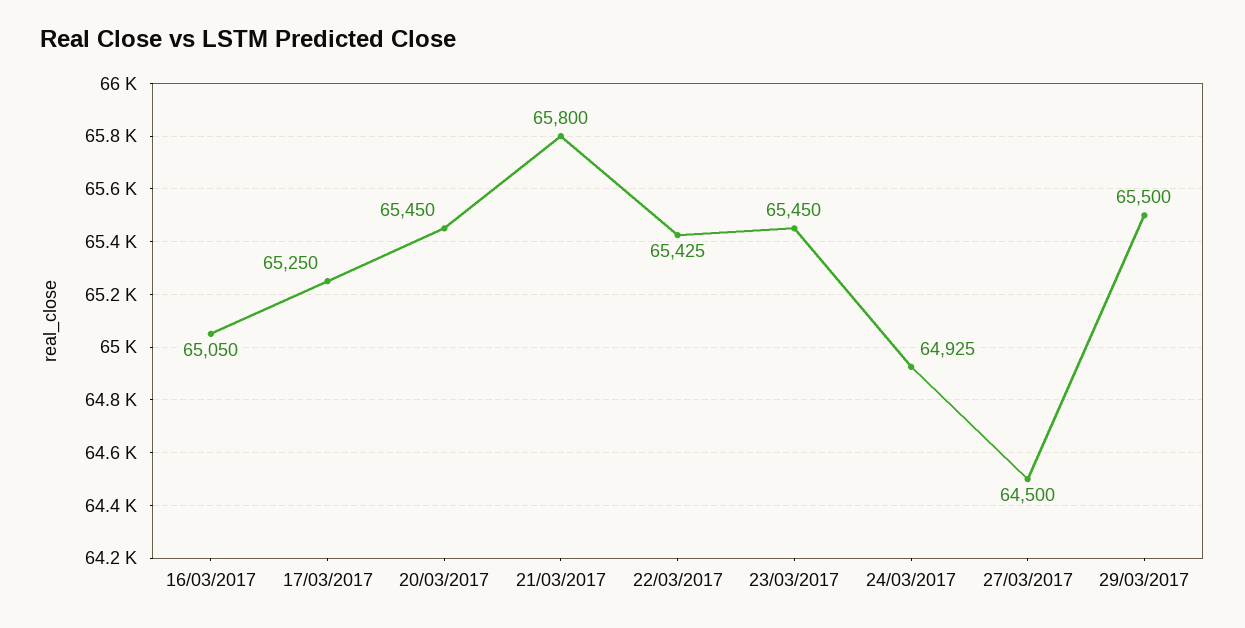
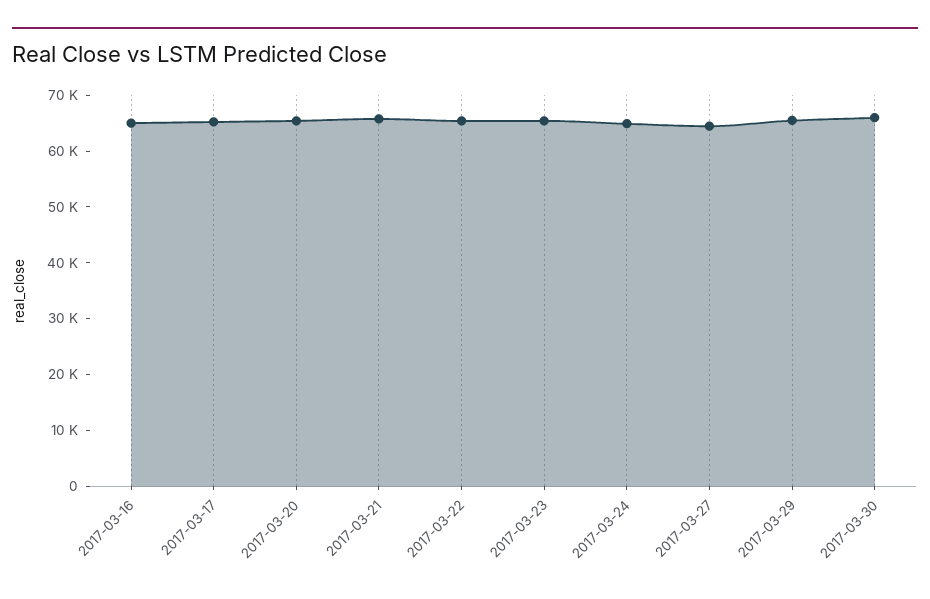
2017-03-30: none -> 66000

